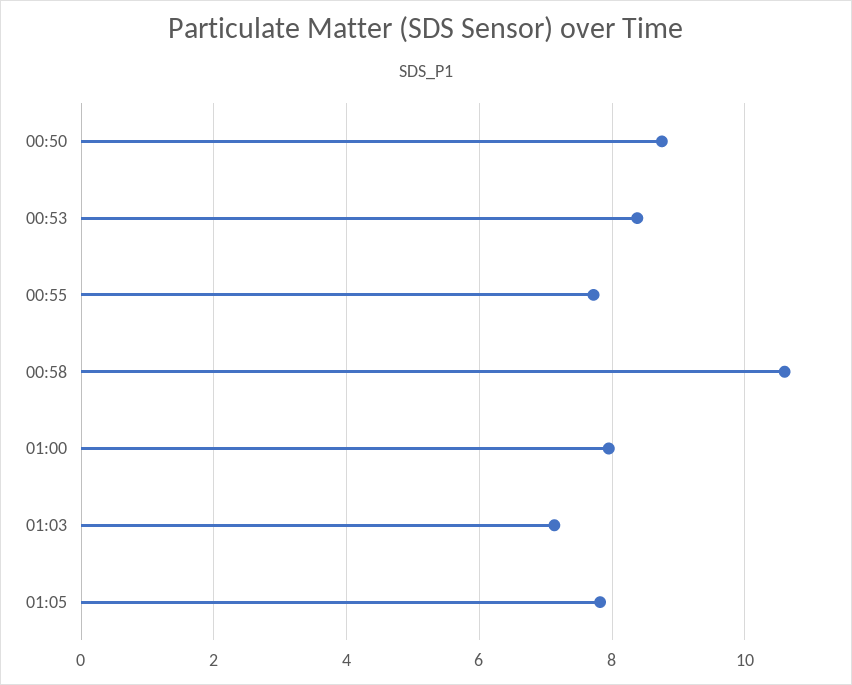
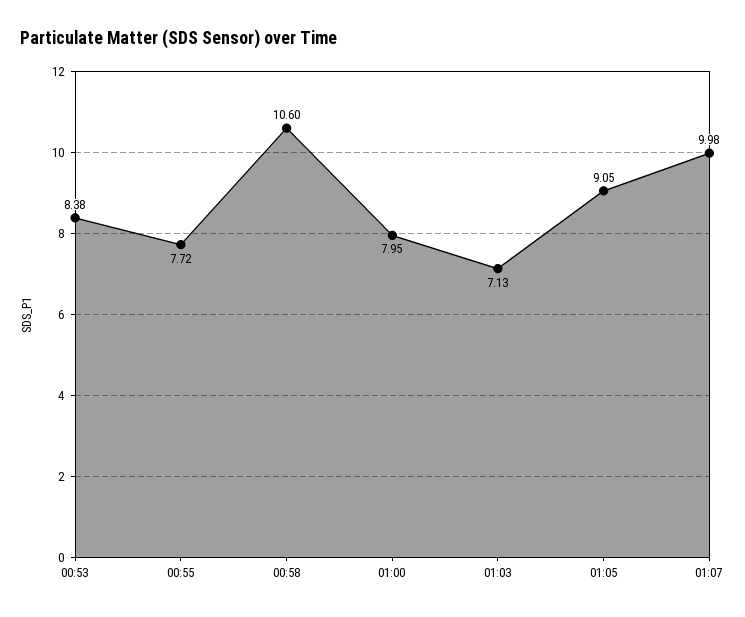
00:50: 8.8 -> none
01:05: 7.8 -> 9.05
01:07: none -> 9.98

